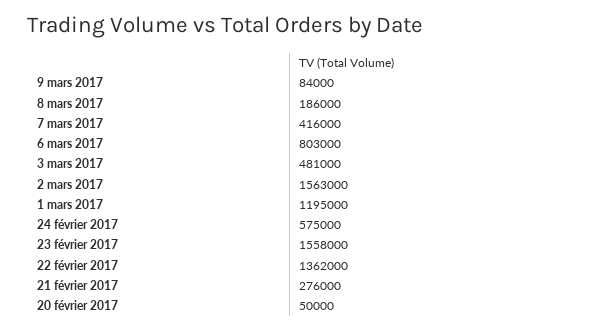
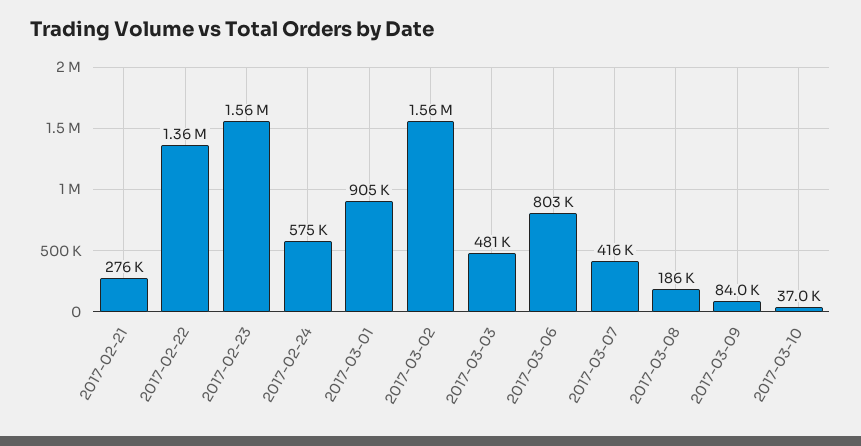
1 mars 2017: 1195000 -> 905000
20 février 2017: 50000 -> none
2017-03-10: none -> 37000

